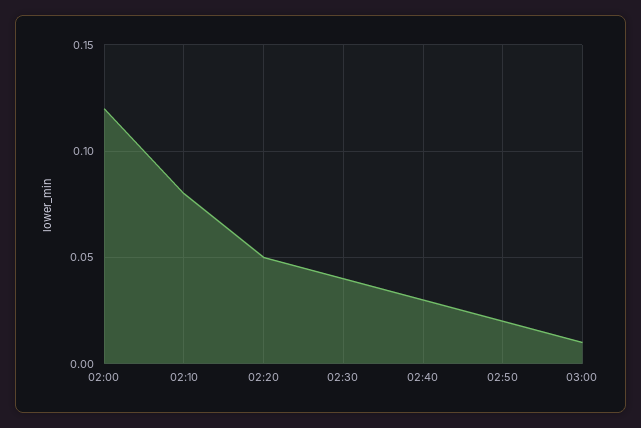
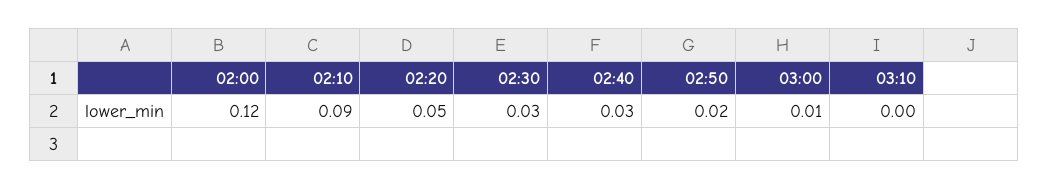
02:10: 0.08 -> 0.09
02:30: 0.04 -> 0.03
03:10: none -> 0

